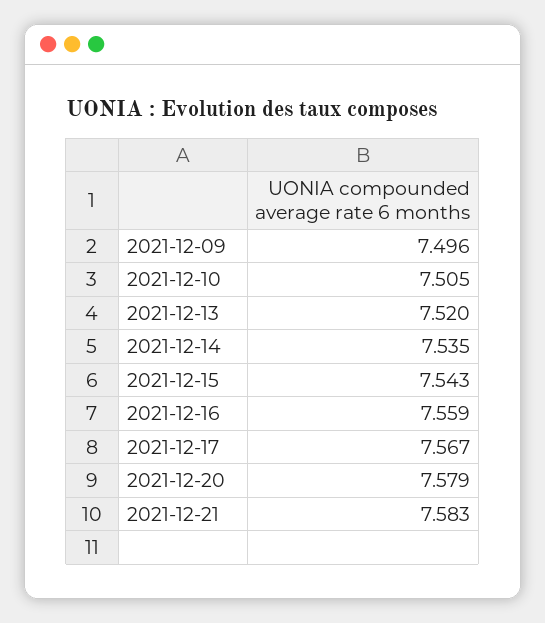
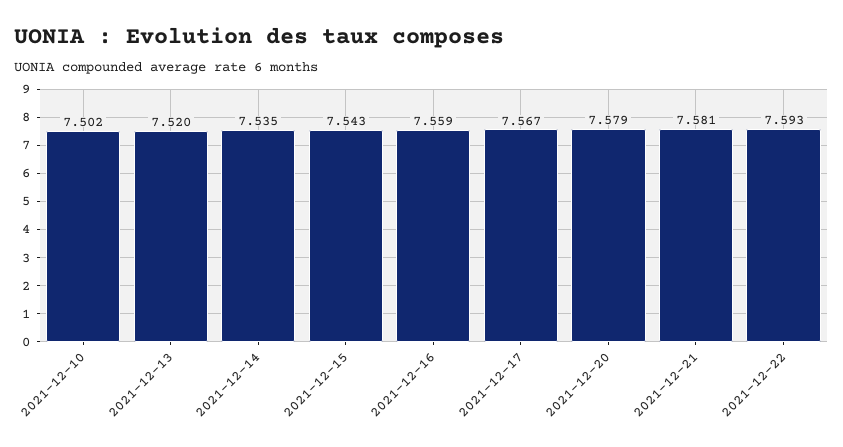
2021-12-09: 7.496 -> none
2021-12-10: 7.505 -> 7.502
2021-12-21: 7.583 -> 7.581
2021-12-22: none -> 7.593

